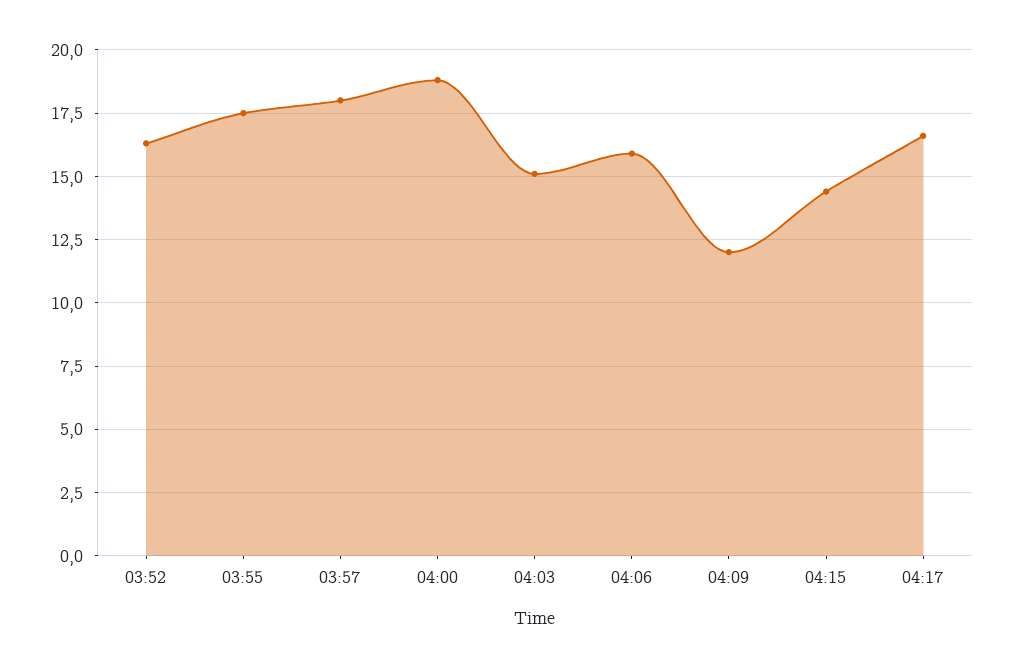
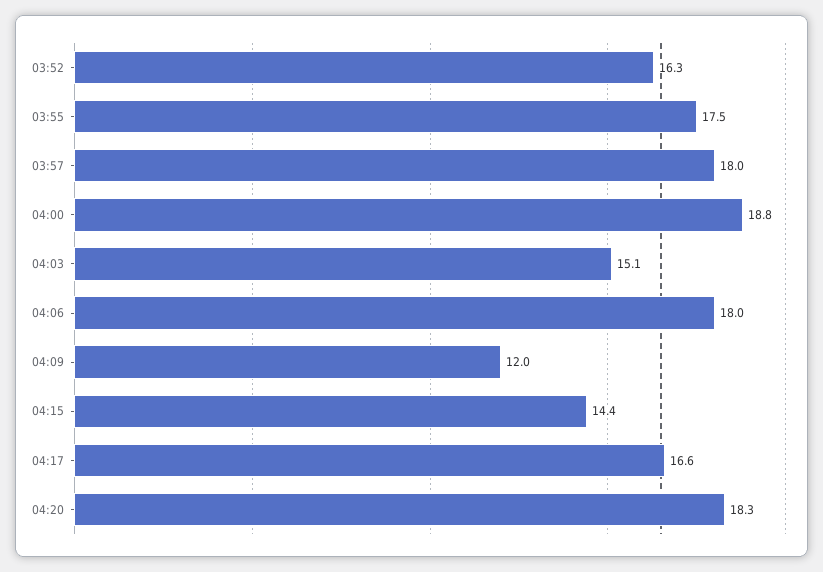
04:06: 16 -> 18
04:20: none -> 18.3

